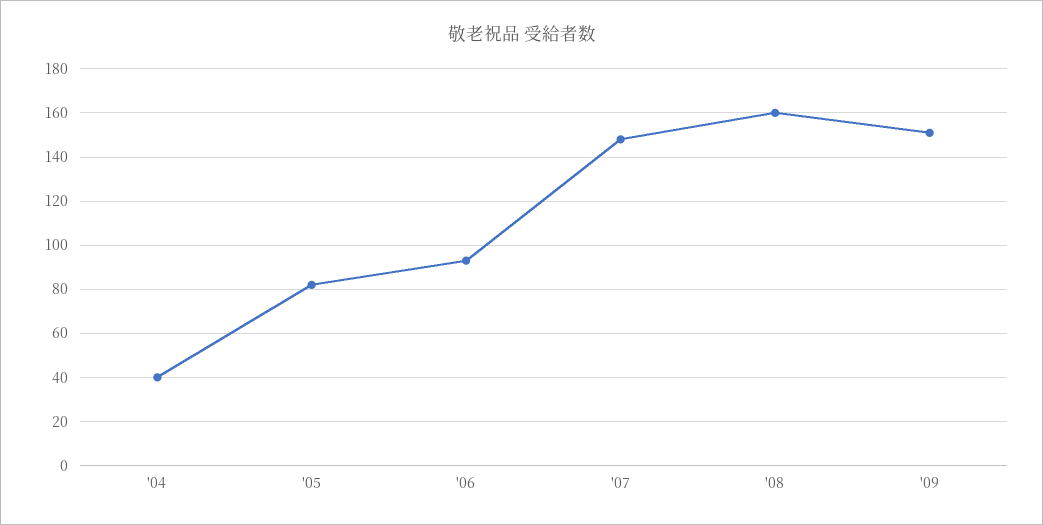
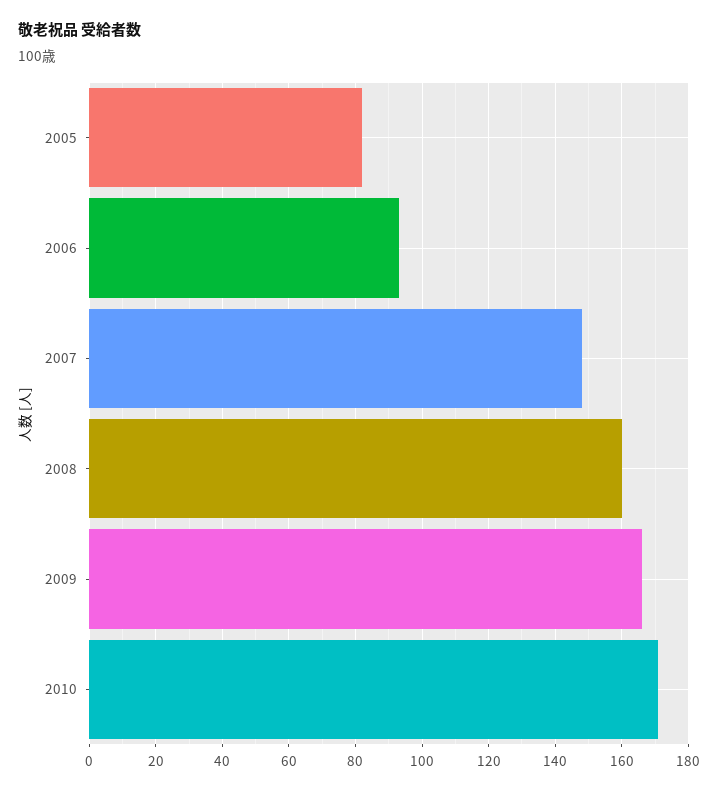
'04: 40 -> none
'09: 150 -> 165
2010: none -> 170

